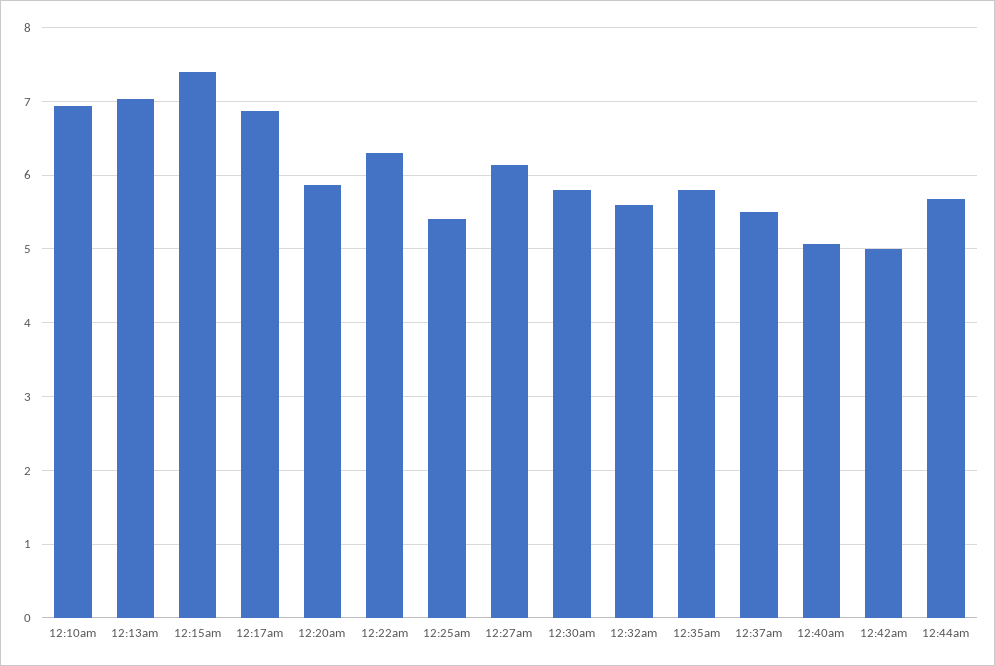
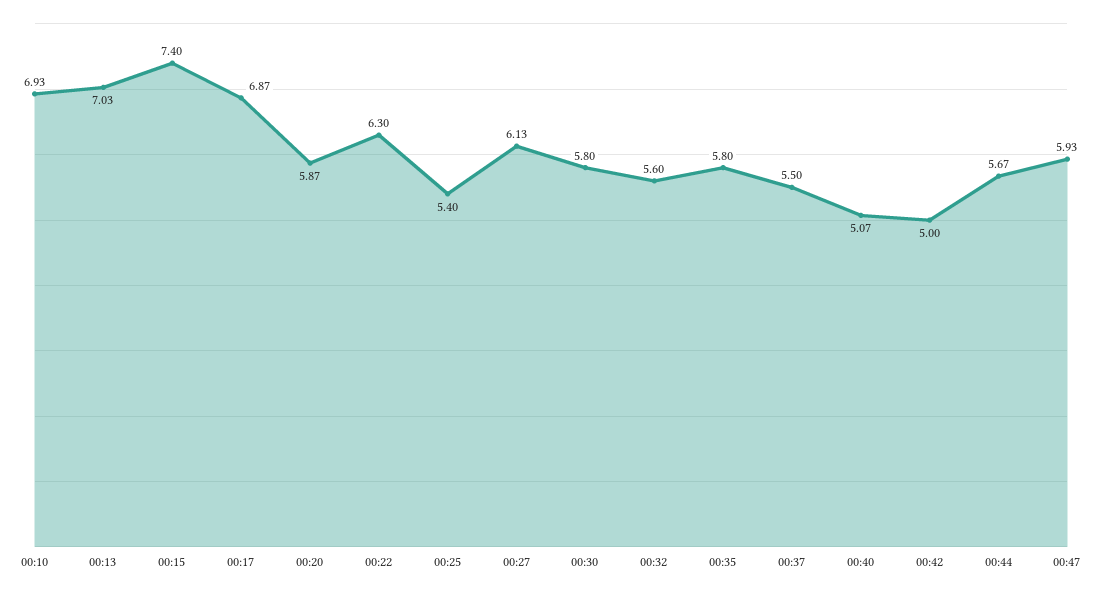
00:47: none -> 5.93

